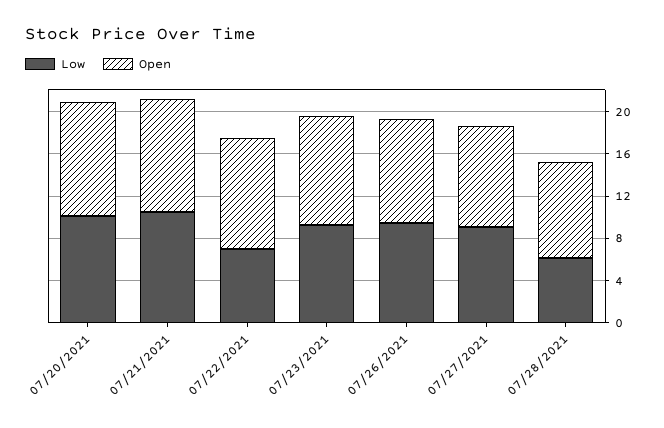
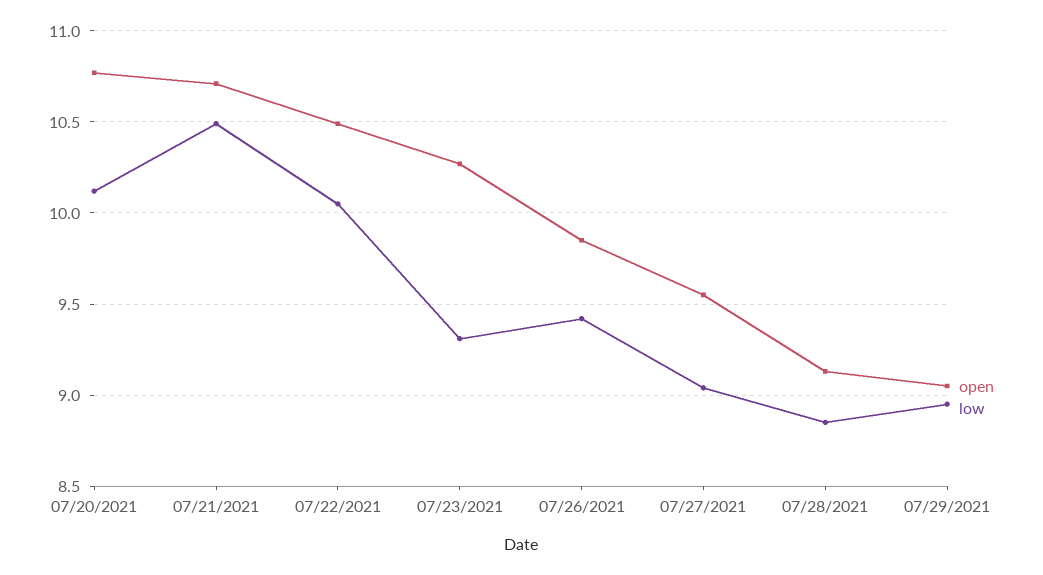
Low, 07/22/2021: 7 -> 10.05
Low, 07/28/2021: 6 -> 8.85
Open, 07/29/2021: none -> 9.05
Low, 07/29/2021: none -> 8.95

